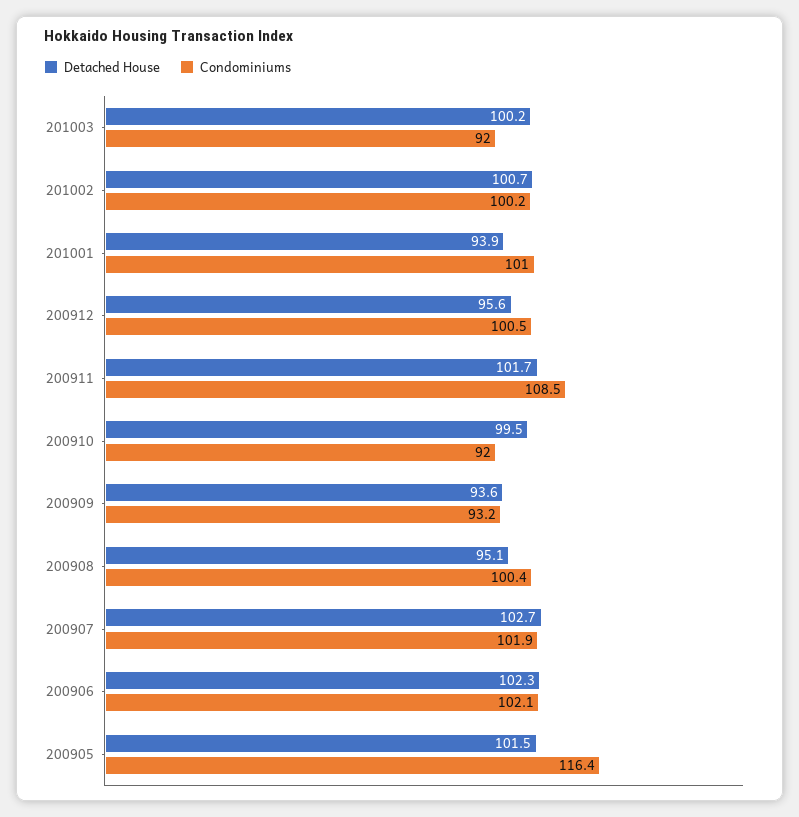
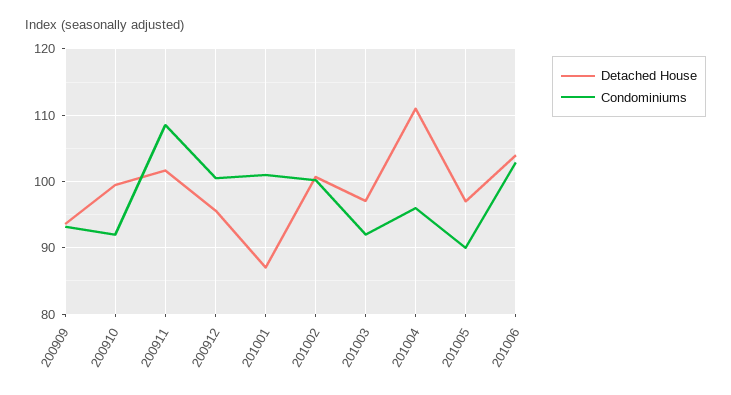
Detached House, 201003: 100.2 -> 97
Detached House, 201001: 93.9 -> 87
Detached House, 200908: 95.1 -> none
Condominiums, 200908: 100.4 -> none
Detached House, 200907: 102.7 -> none
Condominiums, 200907: 101.9 -> none
Detached House, 200906: 102.3 -> none
Condominiums, 200906: 102.1 -> none
Detached House, 200905: 101.5 -> none
Condominiums, 200905: 116.4 -> none
Detached House, 201004: none -> 111
Condominiums, 201004: none -> 96
Detached House, 201005: none -> 97
Condominiums, 201005: none -> 90
Detached House, 201006: none -> 104
Condominiums, 201006: none -> 103

